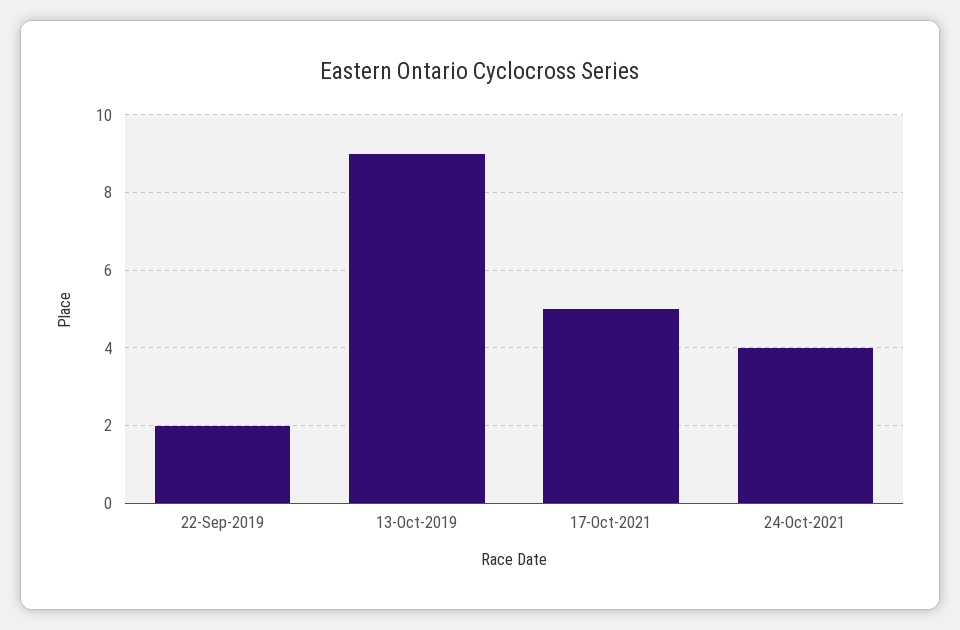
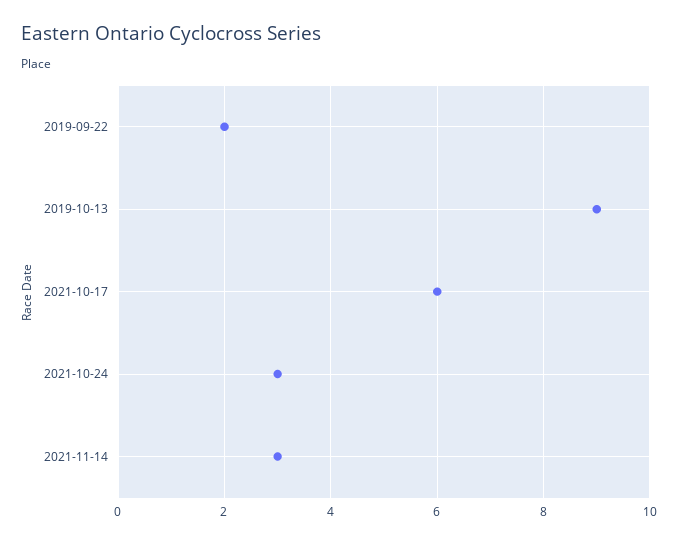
17-Oct-2021: 5 -> 6
24-Oct-2021: 4 -> 3
2021-11-14: none -> 3

